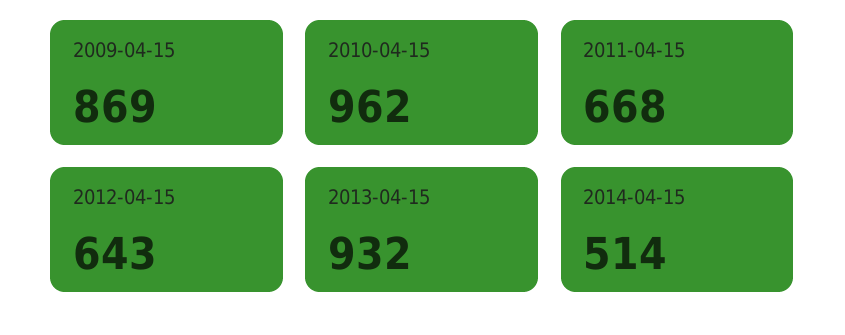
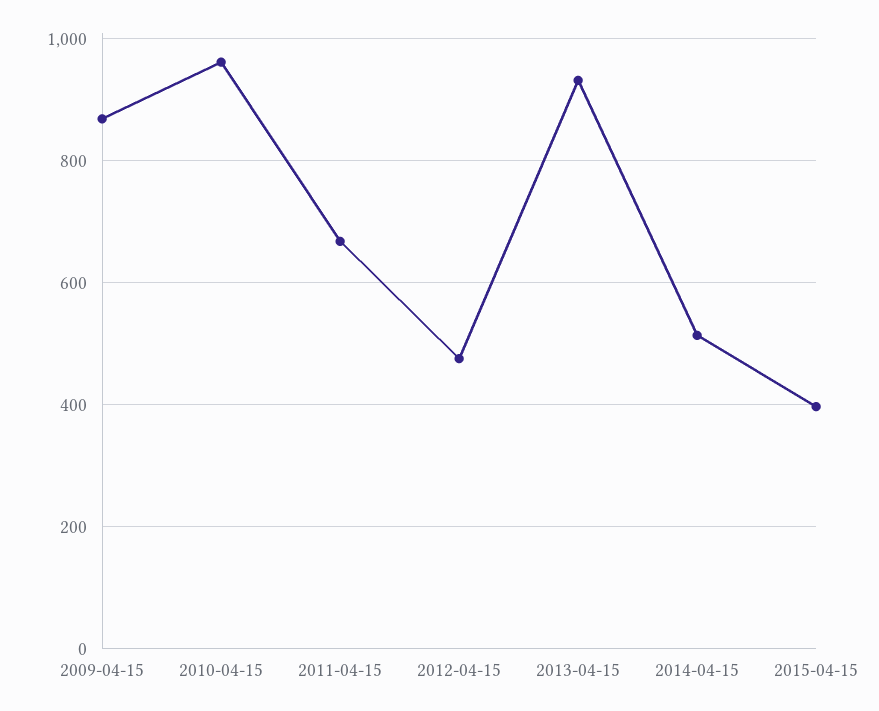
2012-04-15: 643 -> 480
2015-04-15: none -> 400

